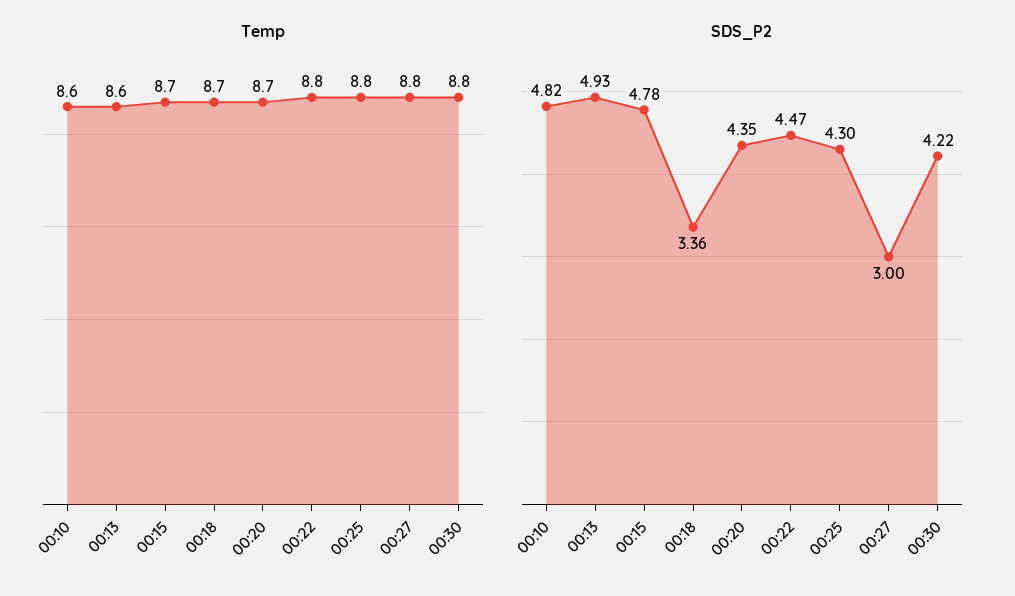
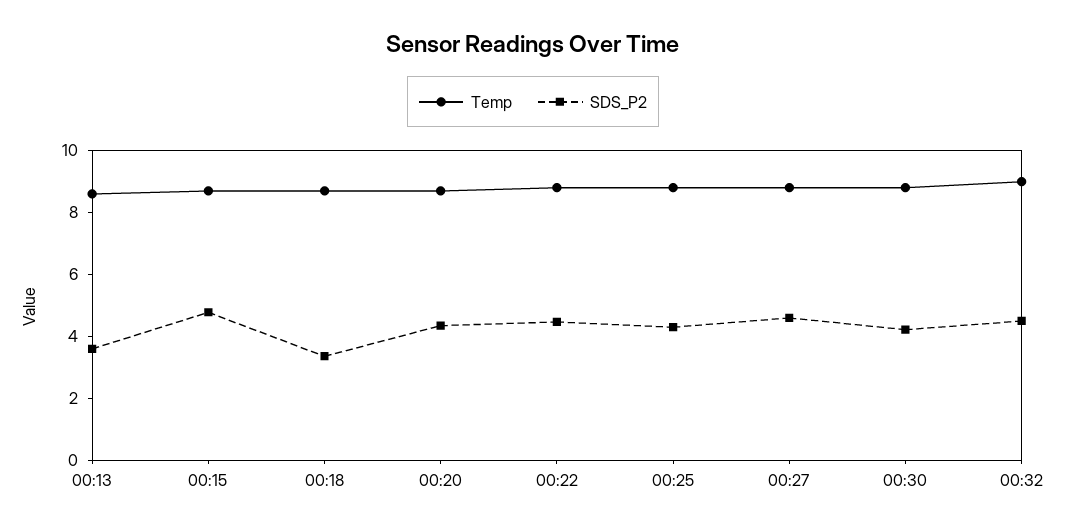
Temp, 00:10: 8.6 -> none
SDS_P2, 00:10: 4.82 -> none
SDS_P2, 00:13: 4.93 -> 3.5
SDS_P2, 00:27: 3 -> 4.5
Temp, 00:32: none -> 9
SDS_P2, 00:32: none -> 4.5

